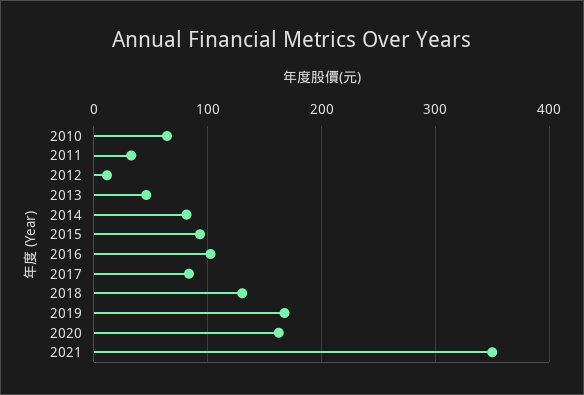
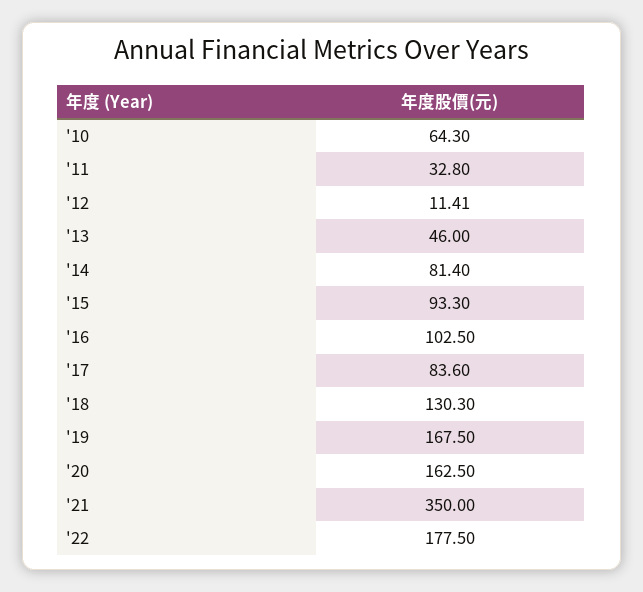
'22: none -> 177.5

